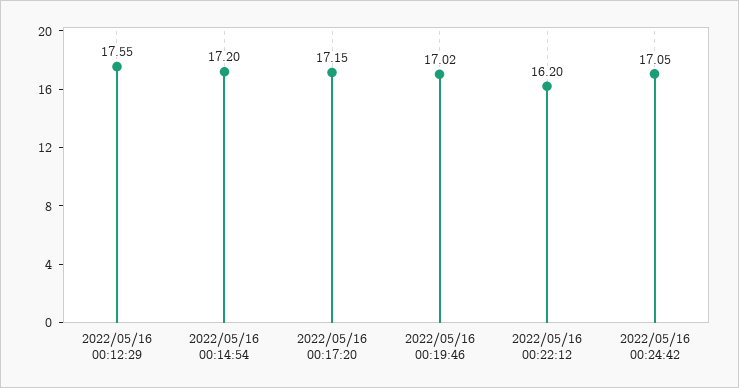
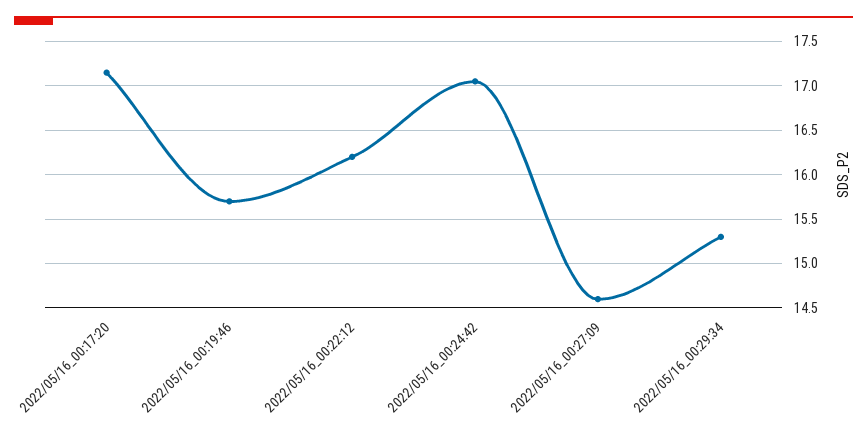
2022/05/16 00:12:29: 17.55 -> none
2022/05/16 00:14:54: 17.2 -> none
2022/05/16 00:19:46: 17.02 -> 15.7
2022/05/16_00:27:09: none -> 14.6
2022/05/16_00:29:34: none -> 15.3

